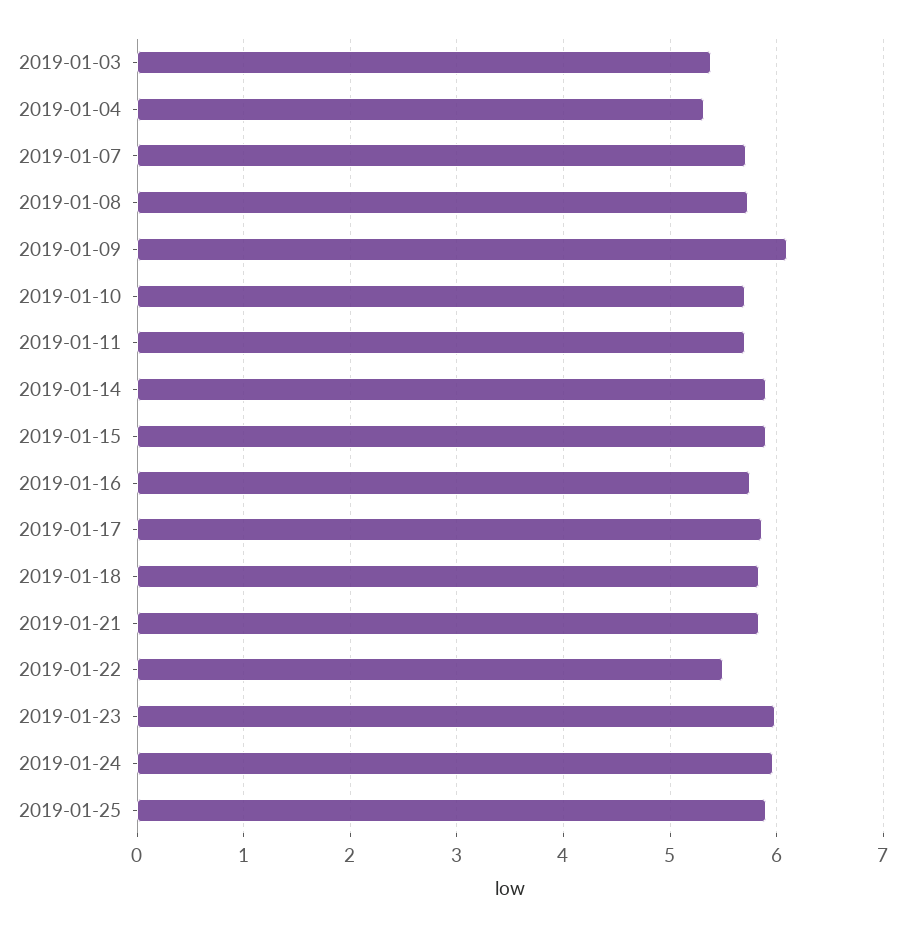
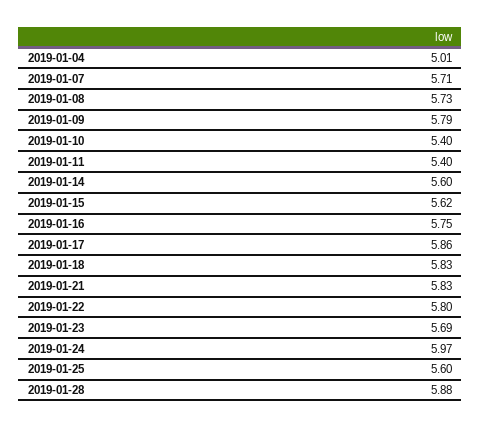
2019-01-03: 5.4 -> none
2019-01-04: 5.3 -> 5.01
2019-01-09: 6.1 -> 5.79
2019-01-10: 5.7 -> 5.4
2019-01-11: 5.7 -> 5.4
2019-01-14: 5.9 -> 5.6
2019-01-15: 5.9 -> 5.62
2019-01-22: 5.5 -> 5.8
2019-01-23: 6 -> 5.69
2019-01-25: 5.9 -> 5.6
2019-01-28: none -> 5.88

